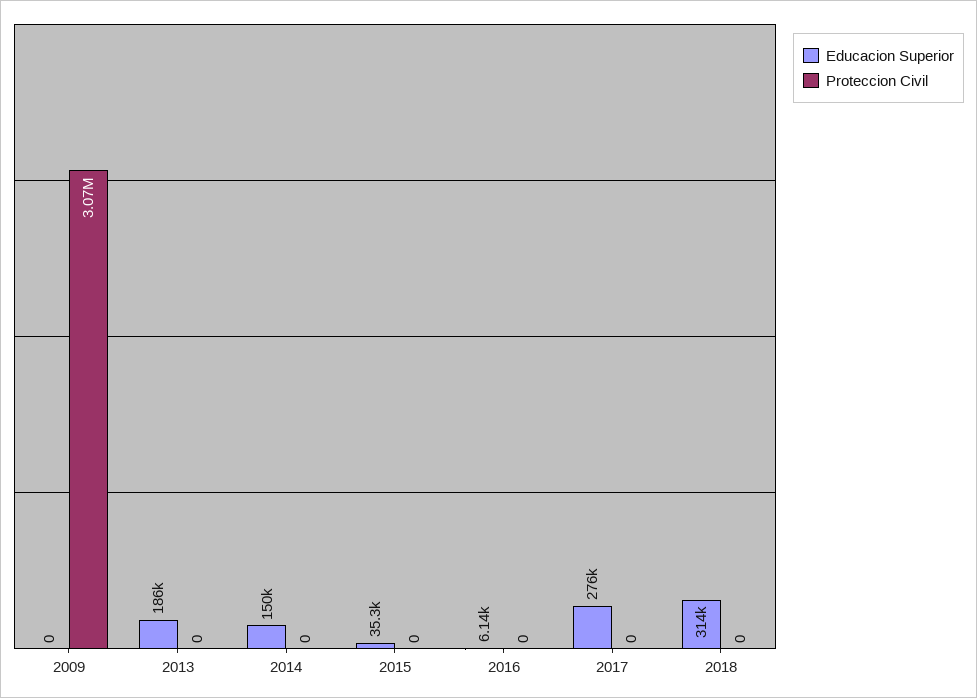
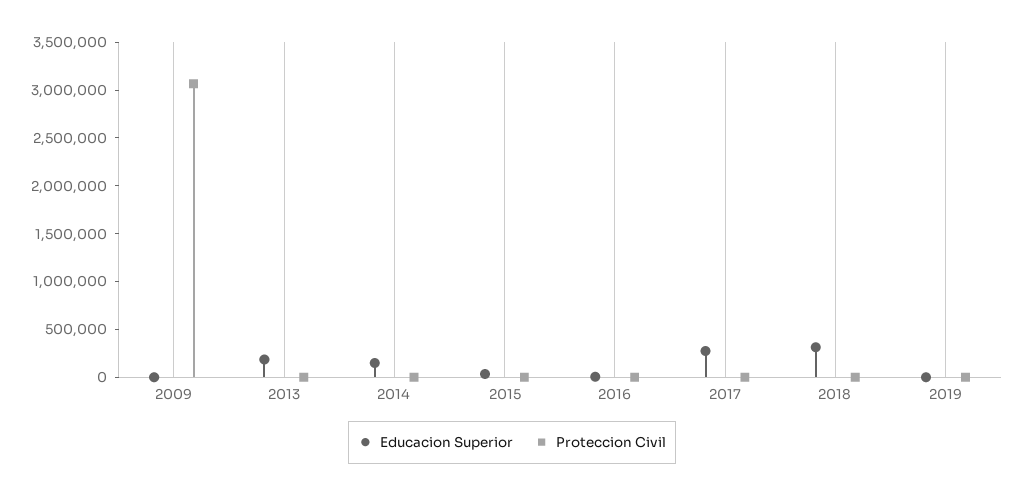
Educacion Superior, 2019: none -> 0
Proteccion Civil, 2019: none -> 0

